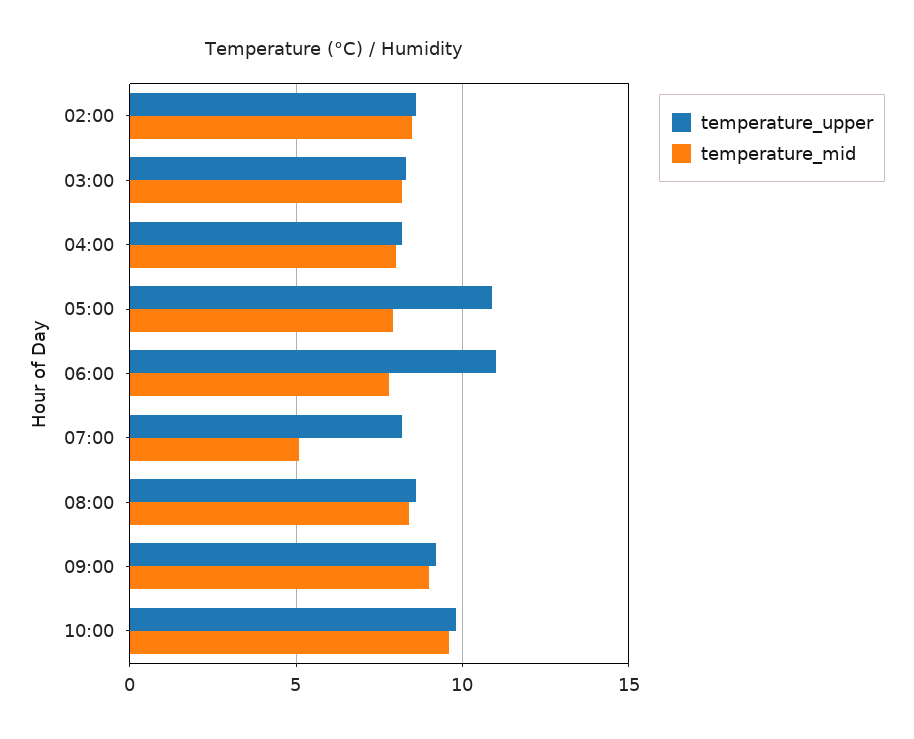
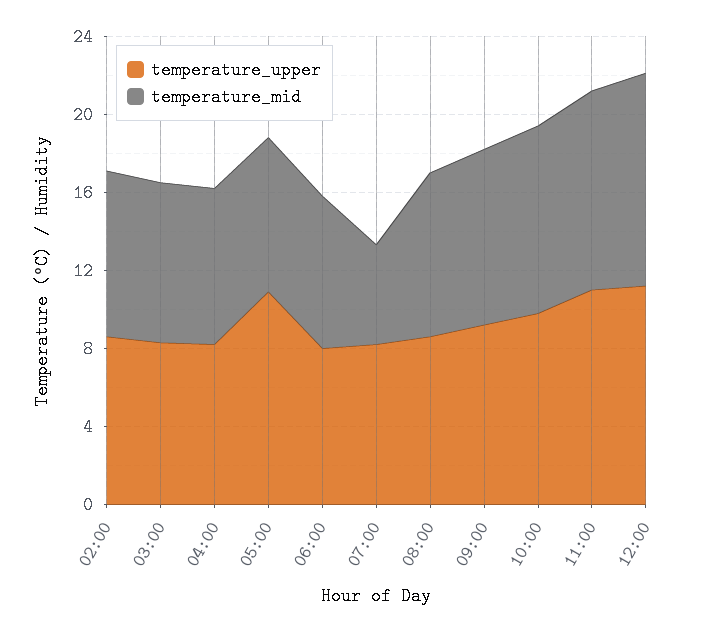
temperature_upper, 06:00: 11 -> 8
temperature_upper, 11:00: none -> 11
temperature_mid, 11:00: none -> 10
temperature_upper, 12:00: none -> 11
temperature_mid, 12:00: none -> 11

